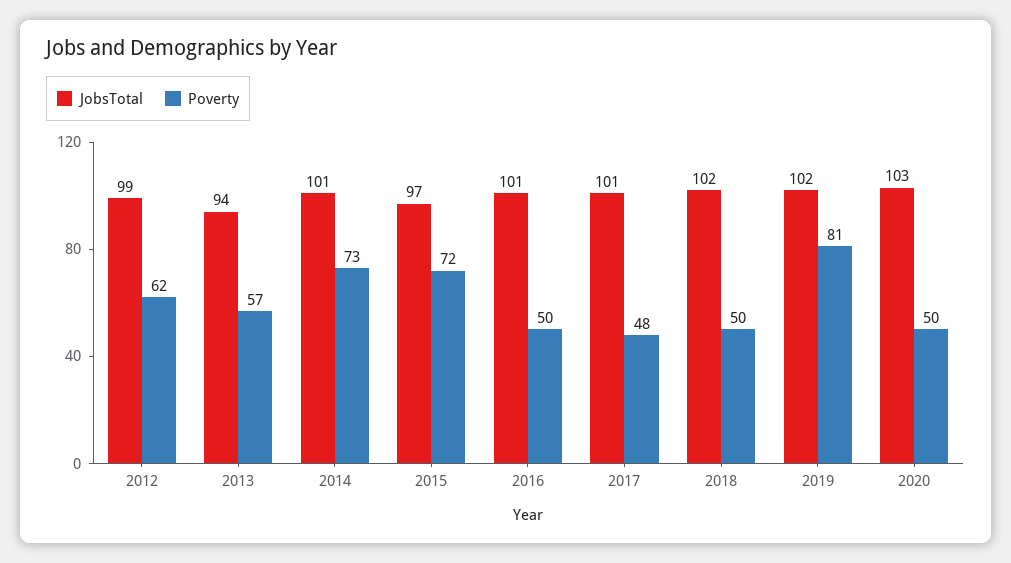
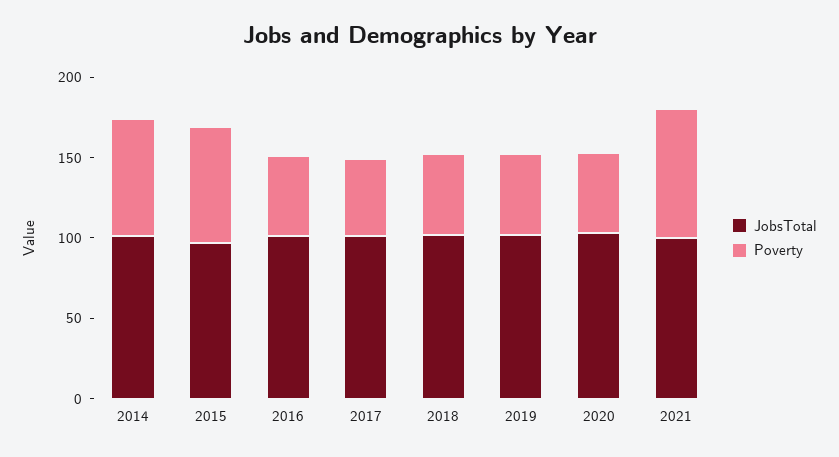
JobsTotal, 2012: 99 -> none
Poverty, 2012: 62 -> none
JobsTotal, 2013: 94 -> none
Poverty, 2013: 57 -> none
Poverty, 2019: 81 -> 50
JobsTotal, 2021: none -> 100
Poverty, 2021: none -> 80

